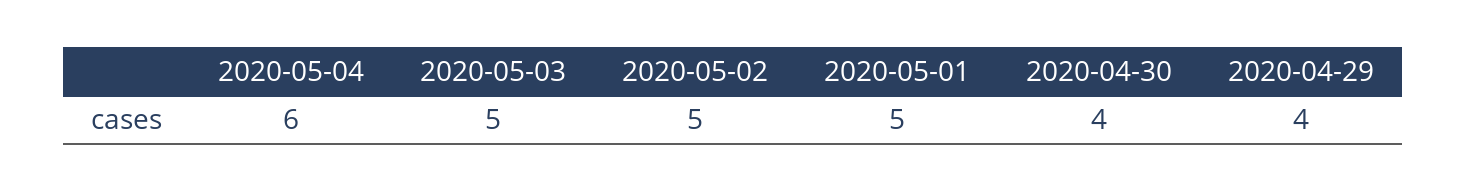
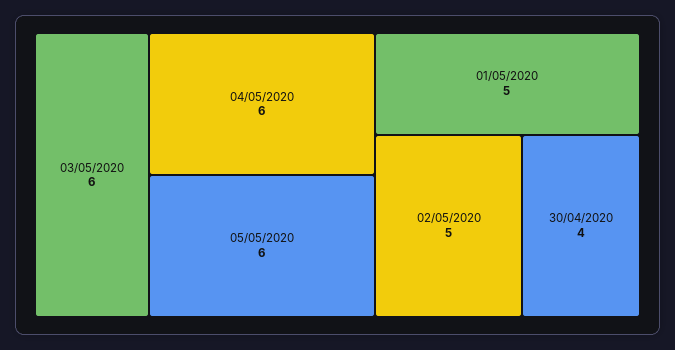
2020-05-03: 5 -> 6
2020-04-29: 4 -> none
05/05/2020: none -> 6

